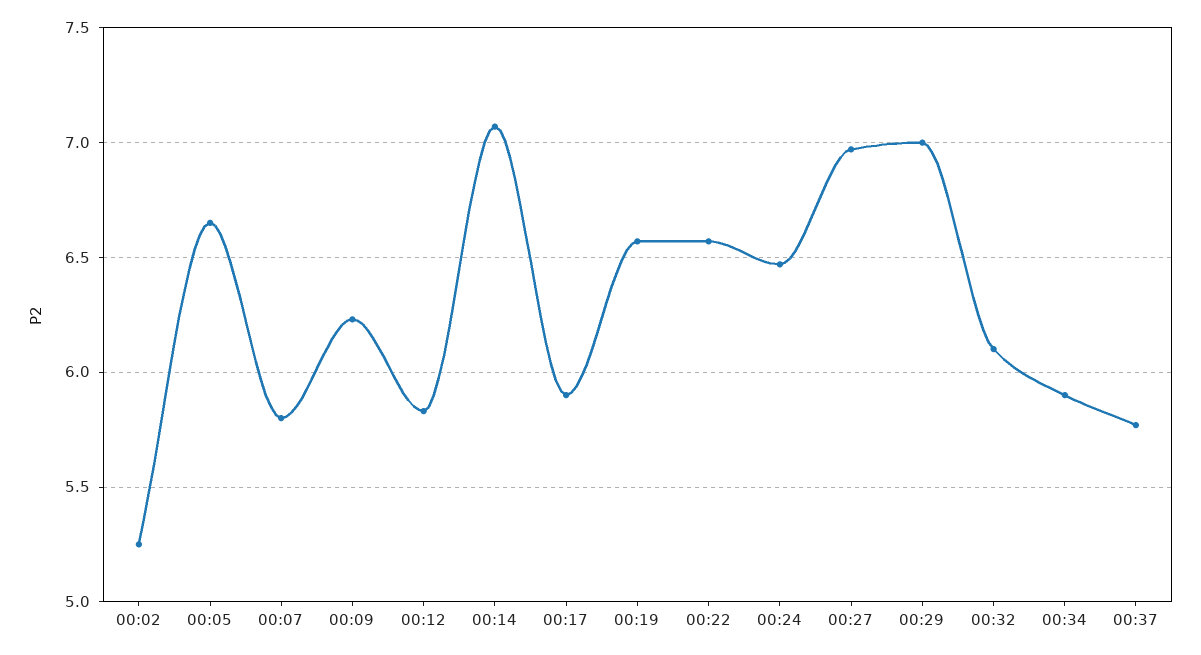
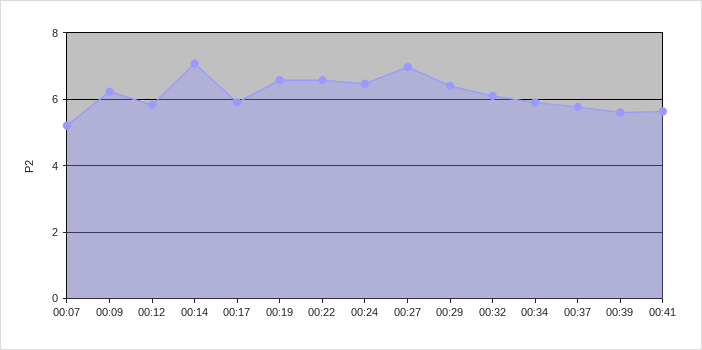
00:02: 5.25 -> none
00:05: 6.65 -> none
00:07: 5.8 -> 5.2
00:29: 7 -> 6.4
00:39: none -> 5.6
00:41: none -> 5.6

